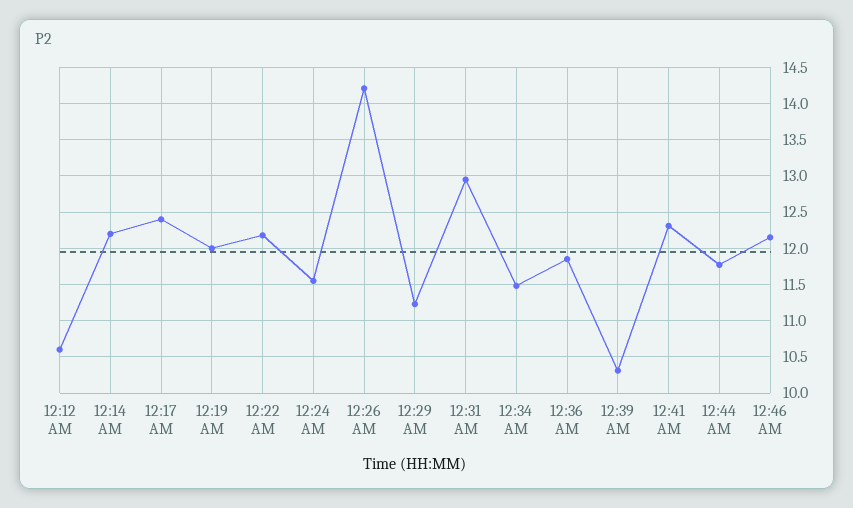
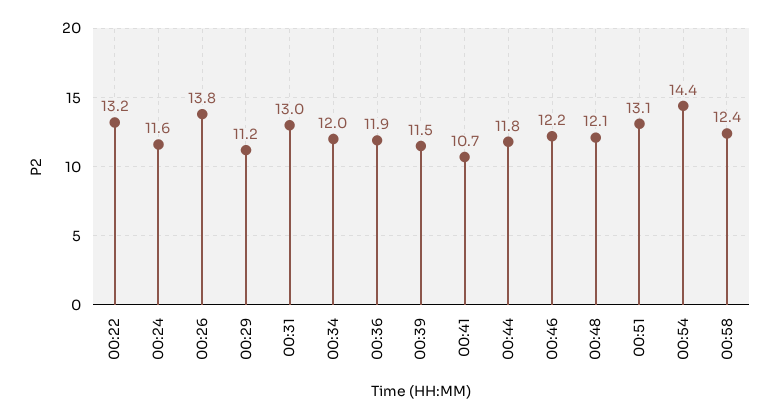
12:12 AM: 10.6 -> none
12:14 AM: 12.2 -> none
12:17 AM: 12.4 -> none
12:19 AM: 12 -> none
12:22 AM: 12.2 -> 13.2
12:26 AM: 14.2 -> 13.8
12:34 AM: 11.5 -> 12
12:39 AM: 10.3 -> 11.5
12:41 AM: 12.3 -> 10.7
00:48: none -> 12.1
00:51: none -> 13.1
00:54: none -> 14.4
00:58: none -> 12.4

